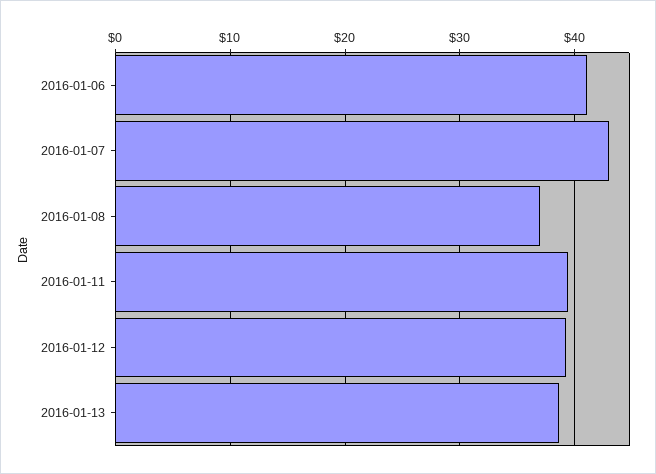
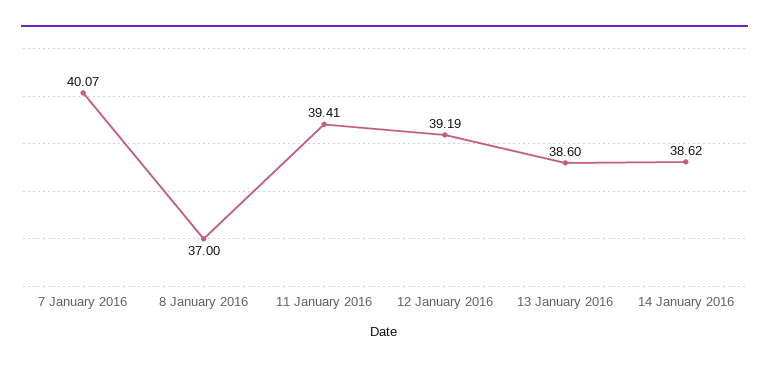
2016-01-06: 41 -> none
2016-01-07: 43 -> 40.07
14 January 2016: none -> 38.62

